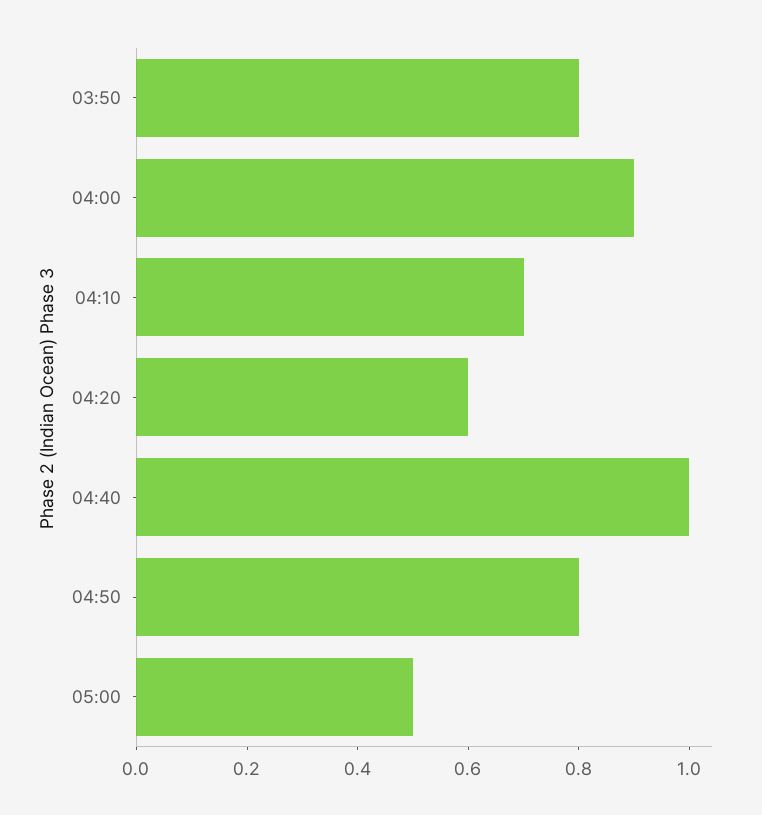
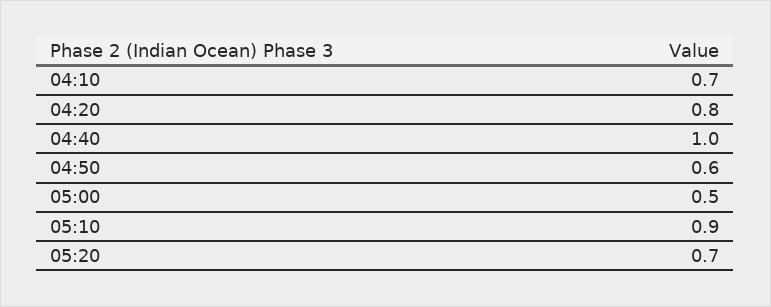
03:50: 0.8 -> none
04:00: 0.9 -> none
04:20: 0.6 -> 0.8
04:50: 0.8 -> 0.6
05:10: none -> 0.9
05:20: none -> 0.7

